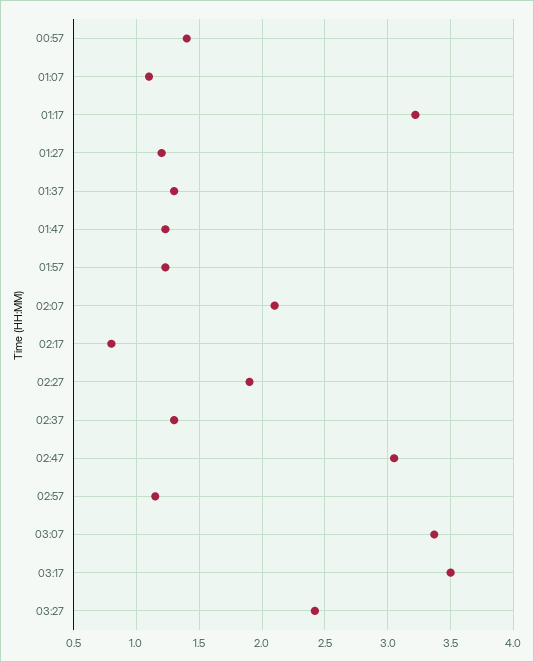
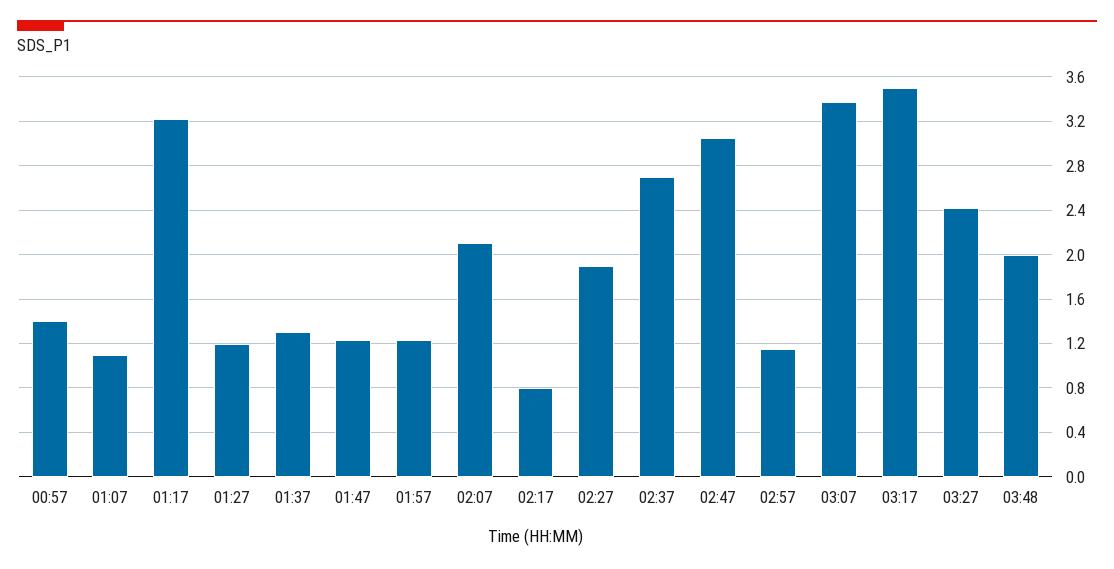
02:37: 1.3 -> 2.7
03:48: none -> 2

